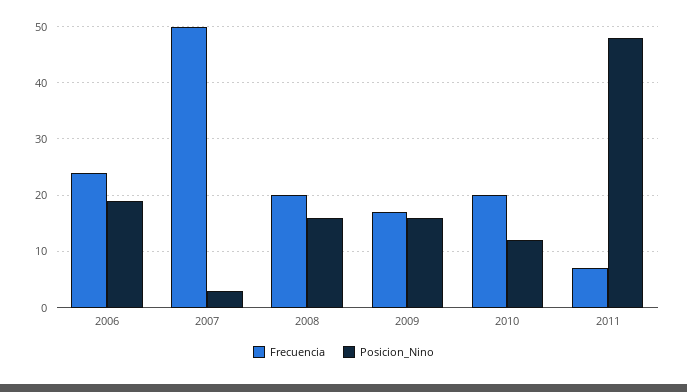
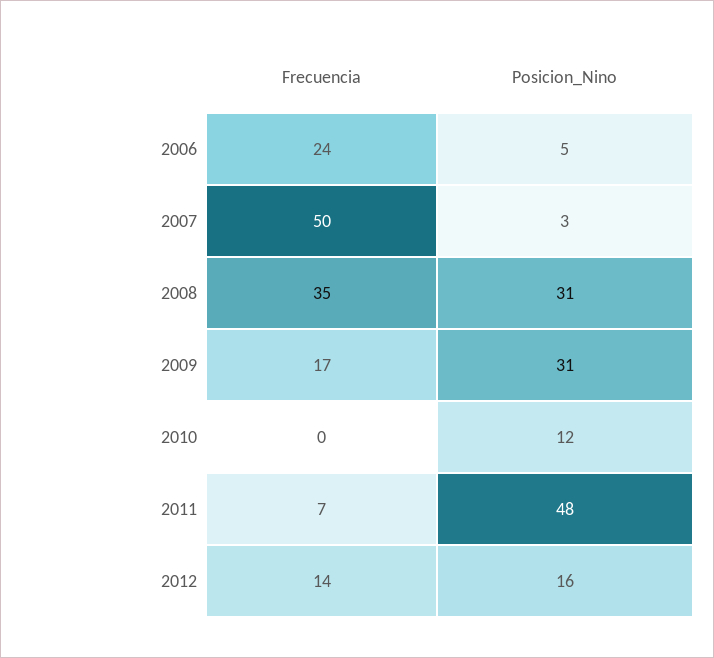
Posicion_Nino, 2006: 20 -> 5
Frecuencia, 2008: 20 -> 35
Posicion_Nino, 2008: 15 -> 31
Posicion_Nino, 2009: 15 -> 31
Frecuencia, 2010: 20 -> 0
Frecuencia, 2012: none -> 14
Posicion_Nino, 2012: none -> 16

